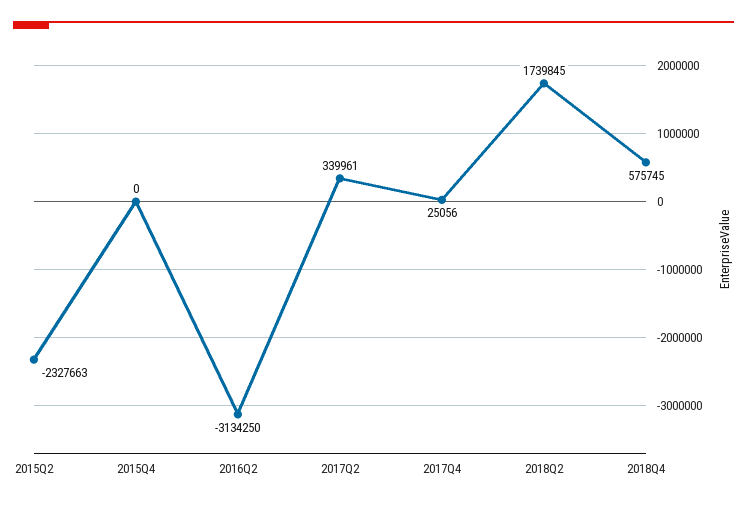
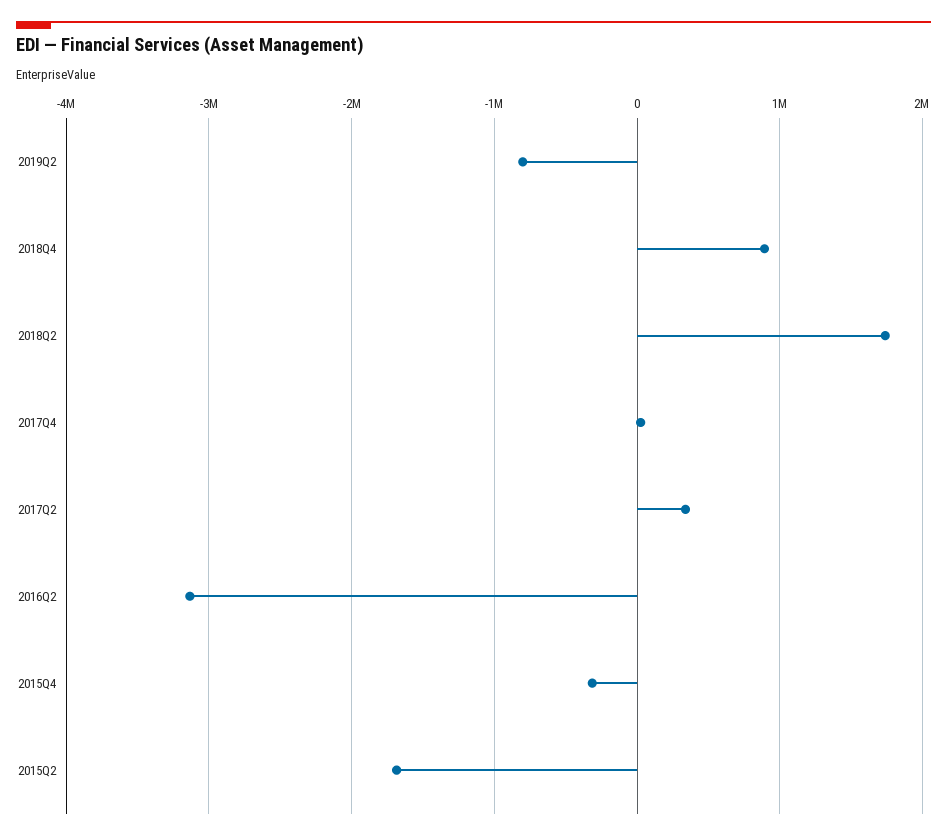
2015Q2: -2327663 -> -1700000
2015Q4: 0 -> -300000
2018Q4: 575745 -> 900000
2019Q2: none -> -800000

